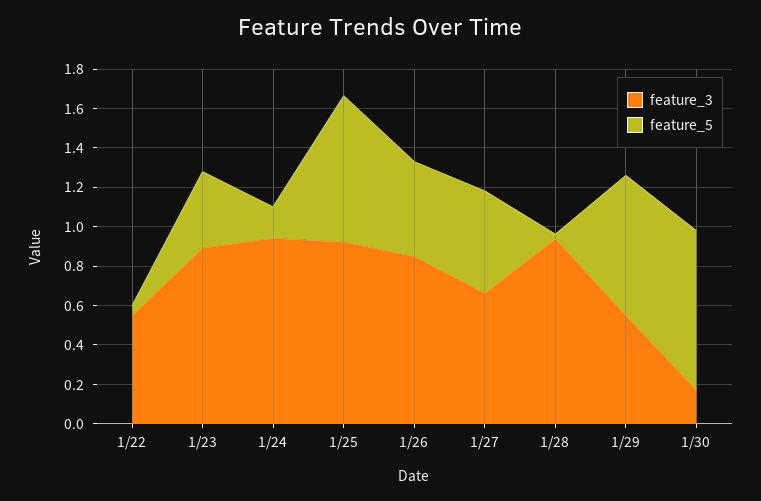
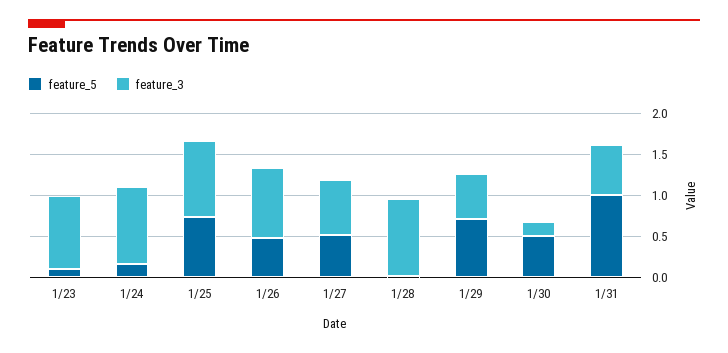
feature_3, 1/22: 0.55 -> none
feature_5, 1/22: 0.05 -> none
feature_5, 1/23: 0.4 -> 0.1
feature_5, 1/30: 0.8 -> 0.5
feature_5, 1/31: none -> 1
feature_3, 1/31: none -> 0.6

